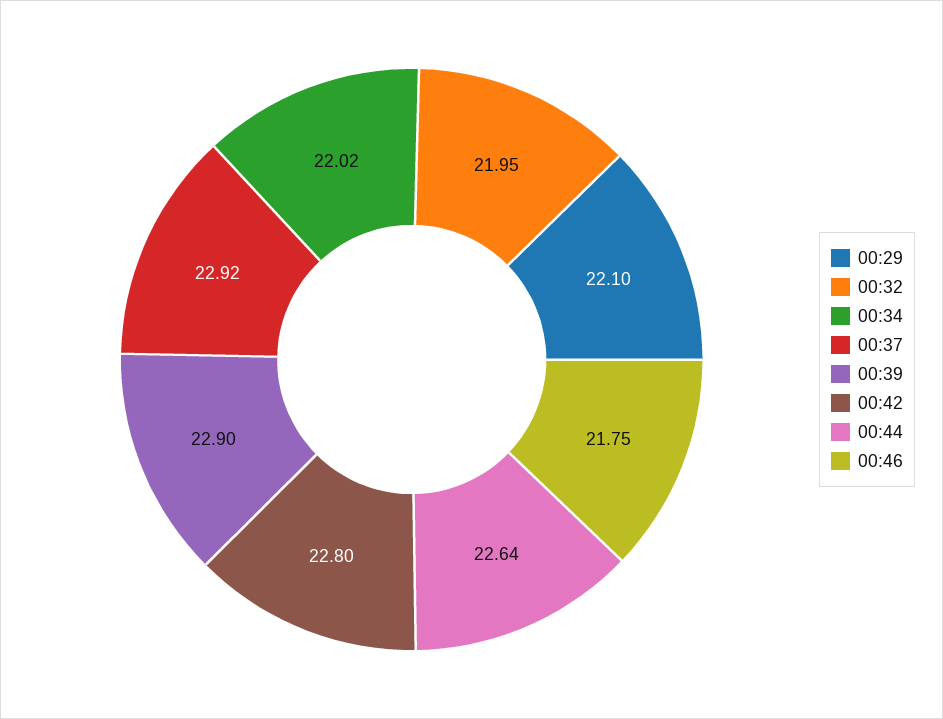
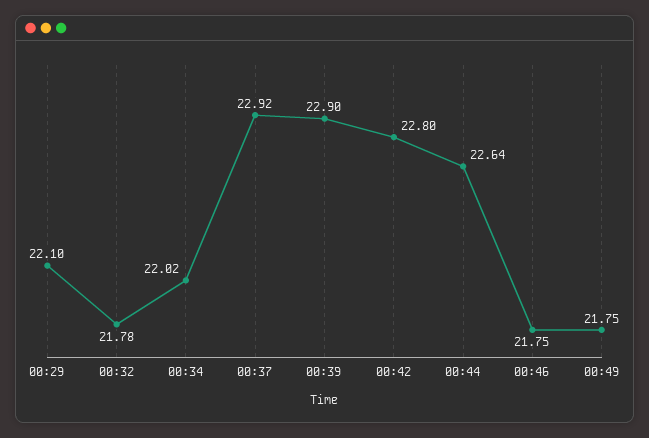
00:32: 21.95 -> 21.78
00:49: none -> 21.75

